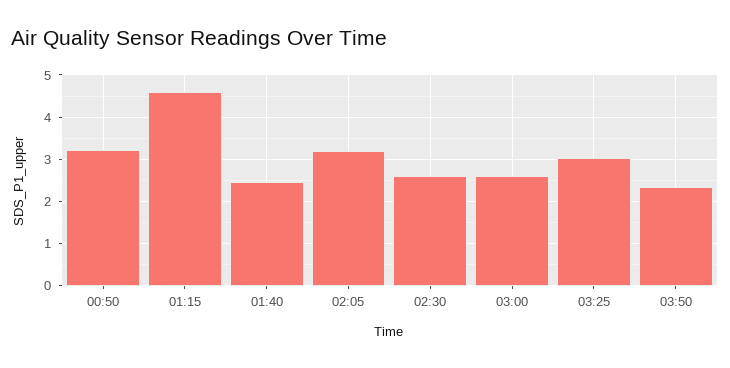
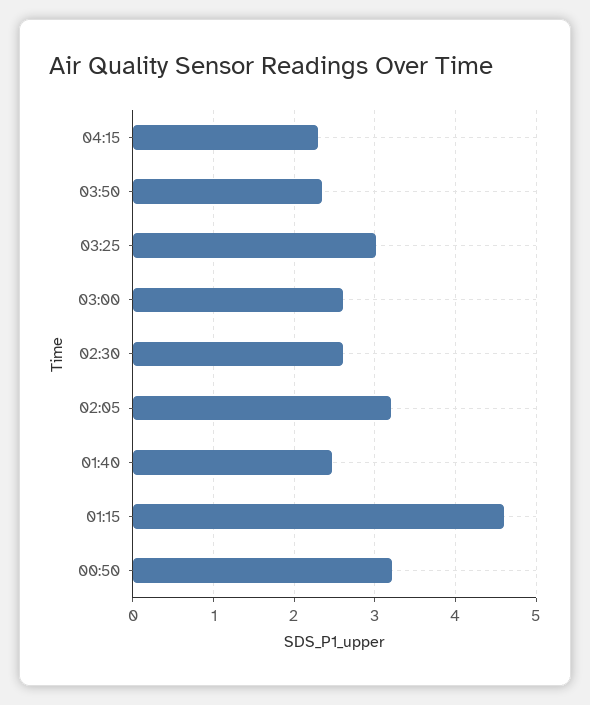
04:15: none -> 2.3

